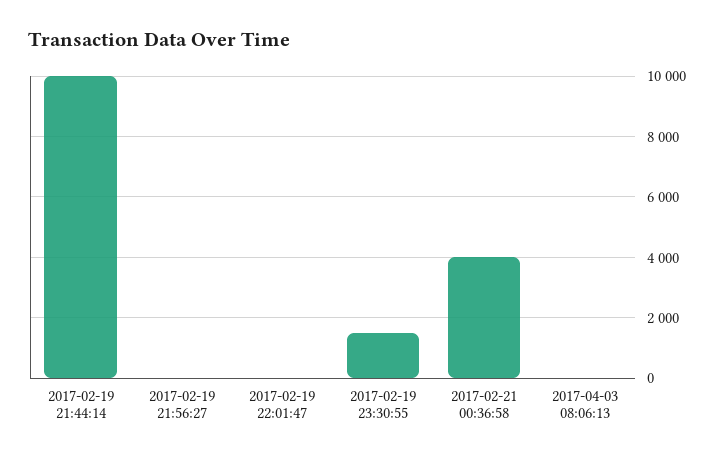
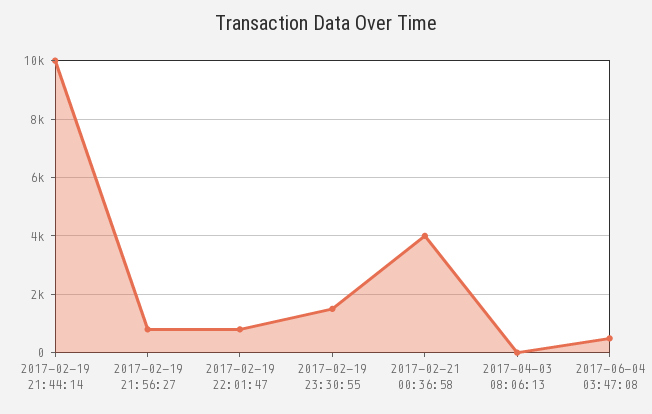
2017-02-19 21:56:27: 0 -> 750
2017-02-19 22:01:47: 0 -> 750
2017-06-04 03:47:08: none -> 500

